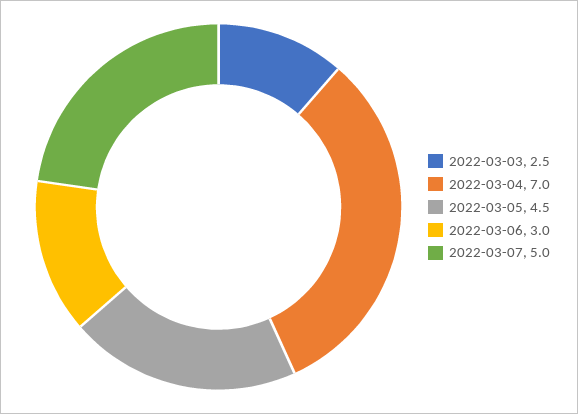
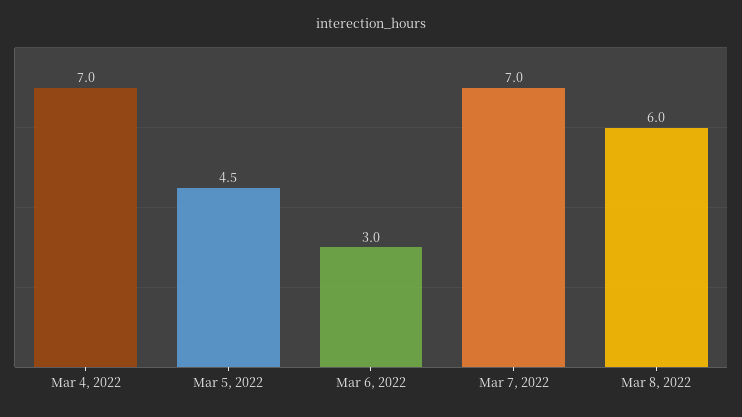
2022-03-03: 2.5 -> none
2022-03-07: 5 -> 7
Mar 8, 2022: none -> 6

